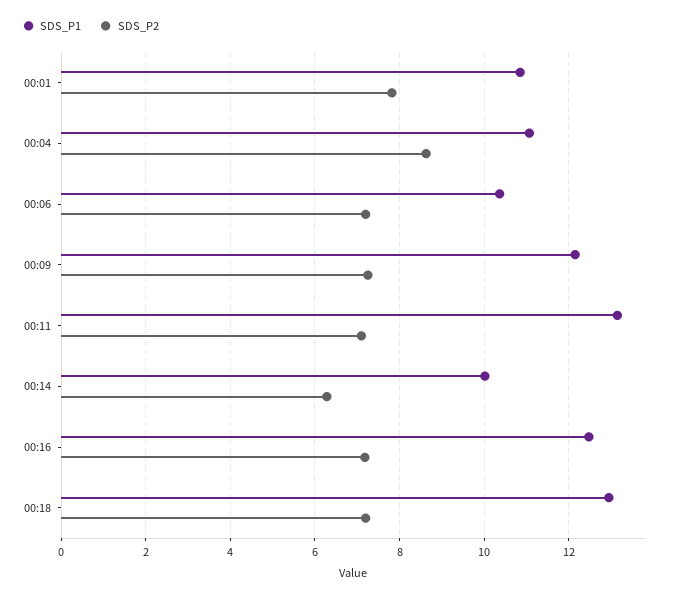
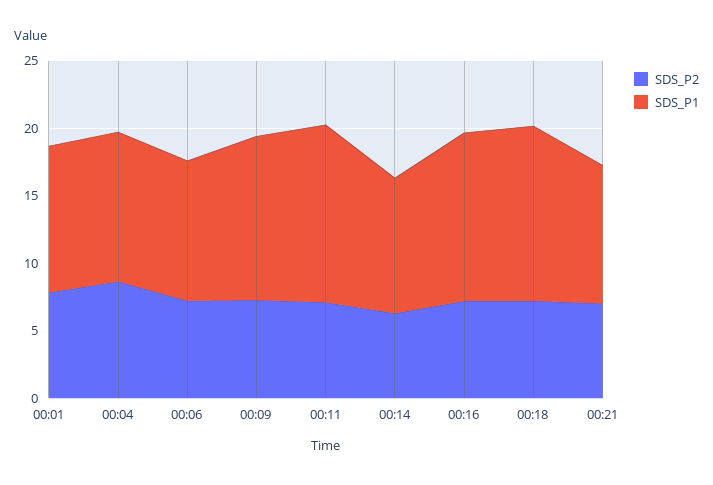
SDS_P2, 00:21: none -> 7
SDS_P1, 00:21: none -> 10

